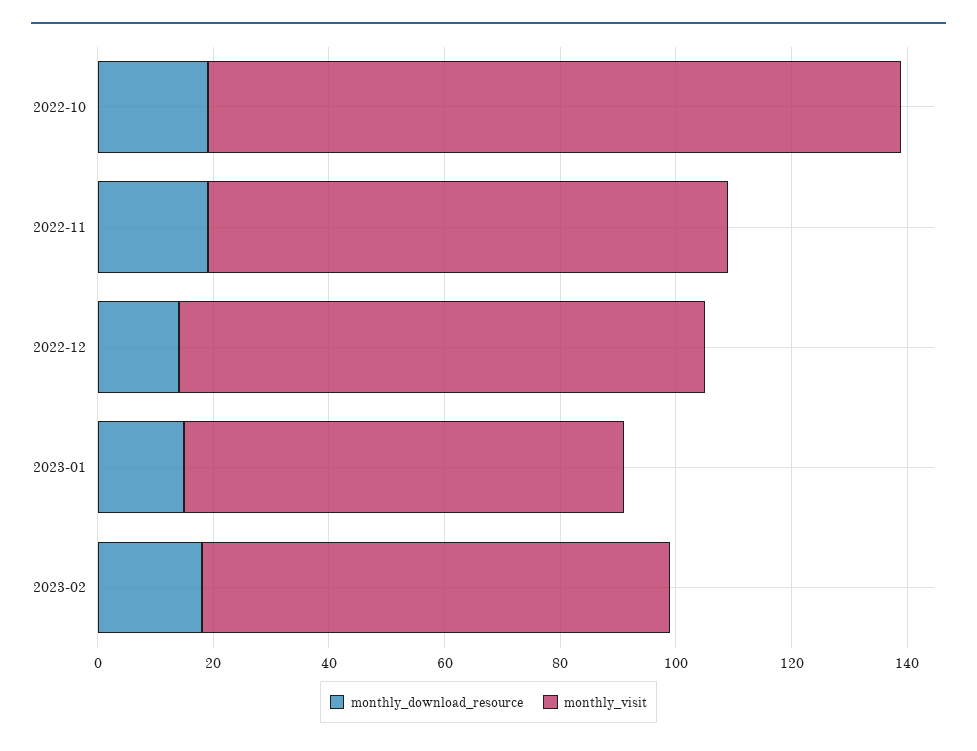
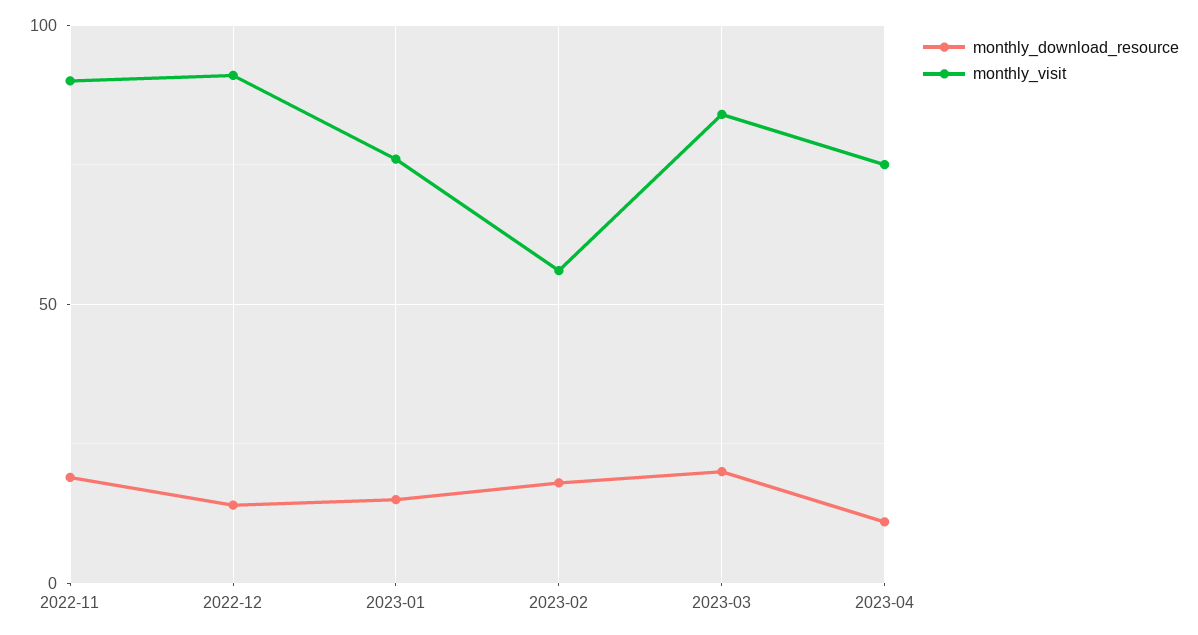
monthly_download_resource, 2022-10: 20 -> none
monthly_visit, 2022-10: 120 -> none
monthly_visit, 2023-02: 80 -> 55
monthly_download_resource, 2023-03: none -> 20
monthly_visit, 2023-03: none -> 85
monthly_download_resource, 2023-04: none -> 10
monthly_visit, 2023-04: none -> 75

